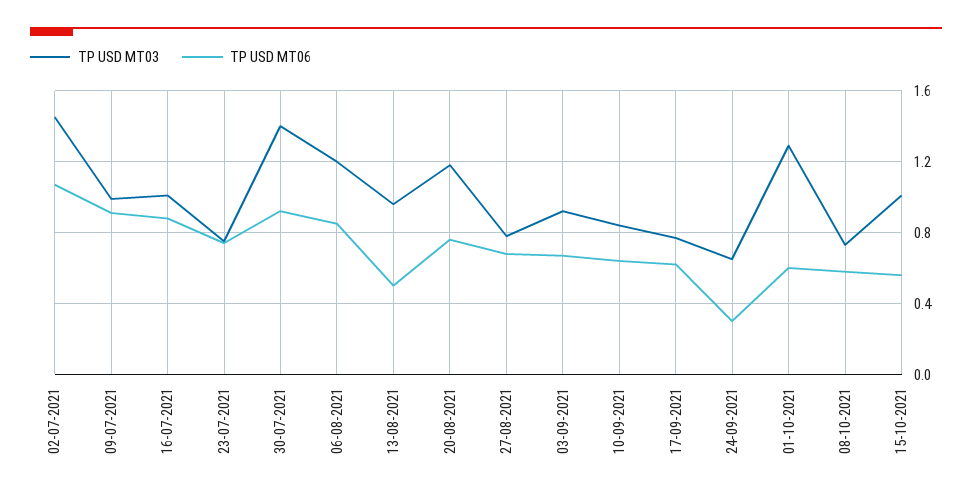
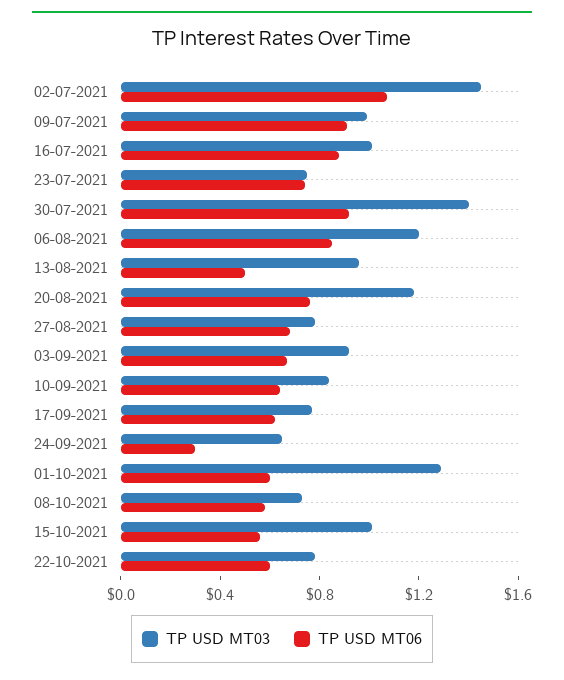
TP USD MT03, 22-10-2021: none -> 0.8
TP USD MT06, 22-10-2021: none -> 0.6

